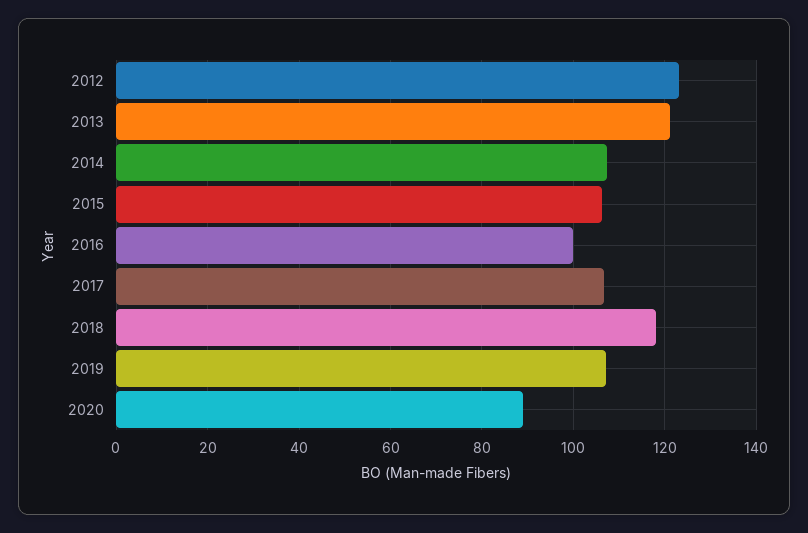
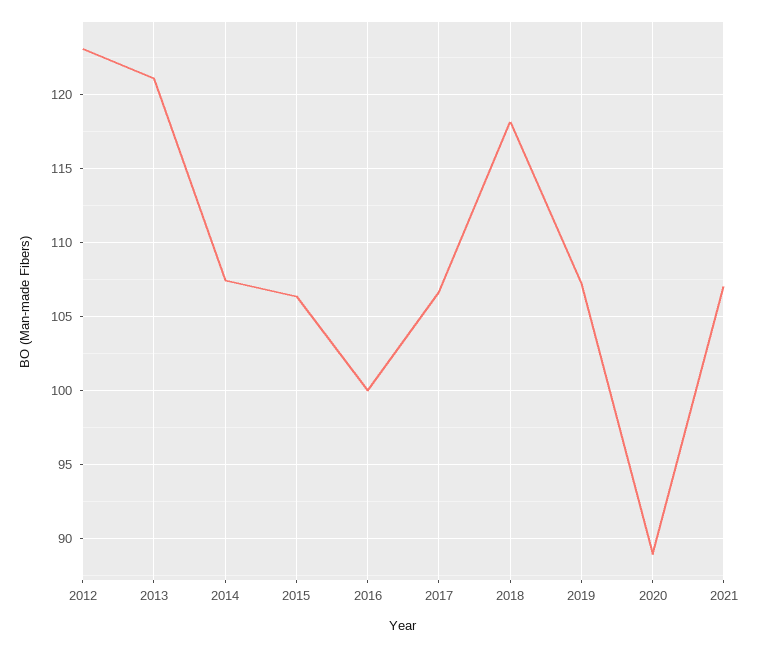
2021: none -> 107

